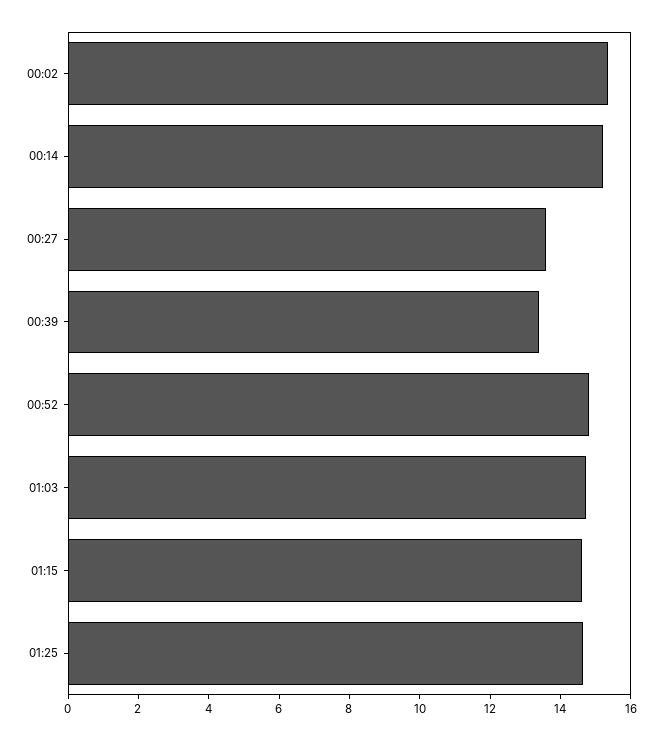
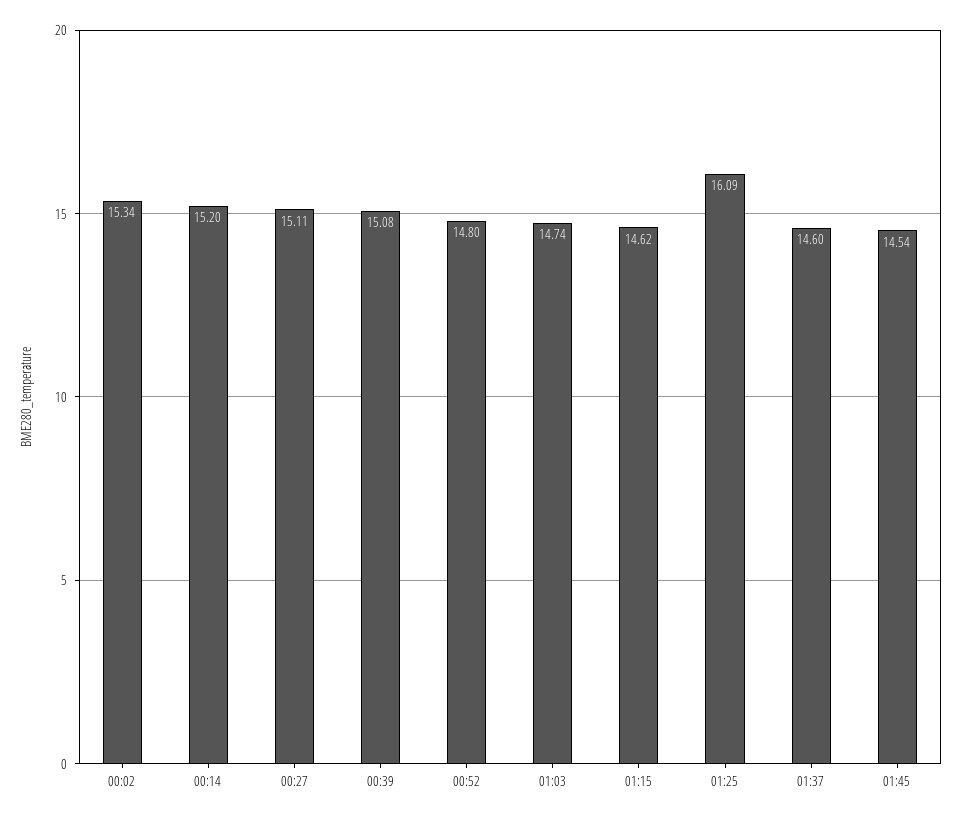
00:27: 13.5 -> 15.11
00:39: 13.5 -> 15.08
01:25: 14.5 -> 16.09
01:37: none -> 14.6
01:45: none -> 14.54

